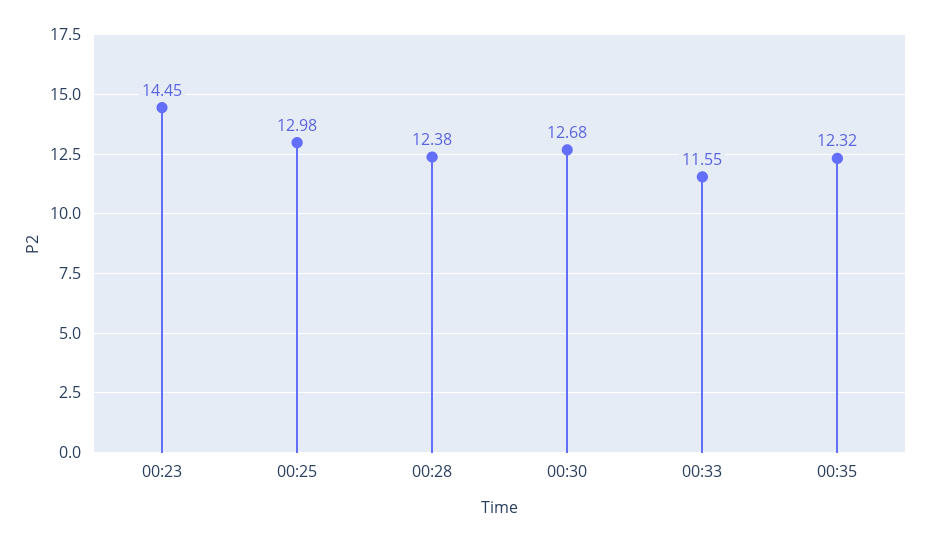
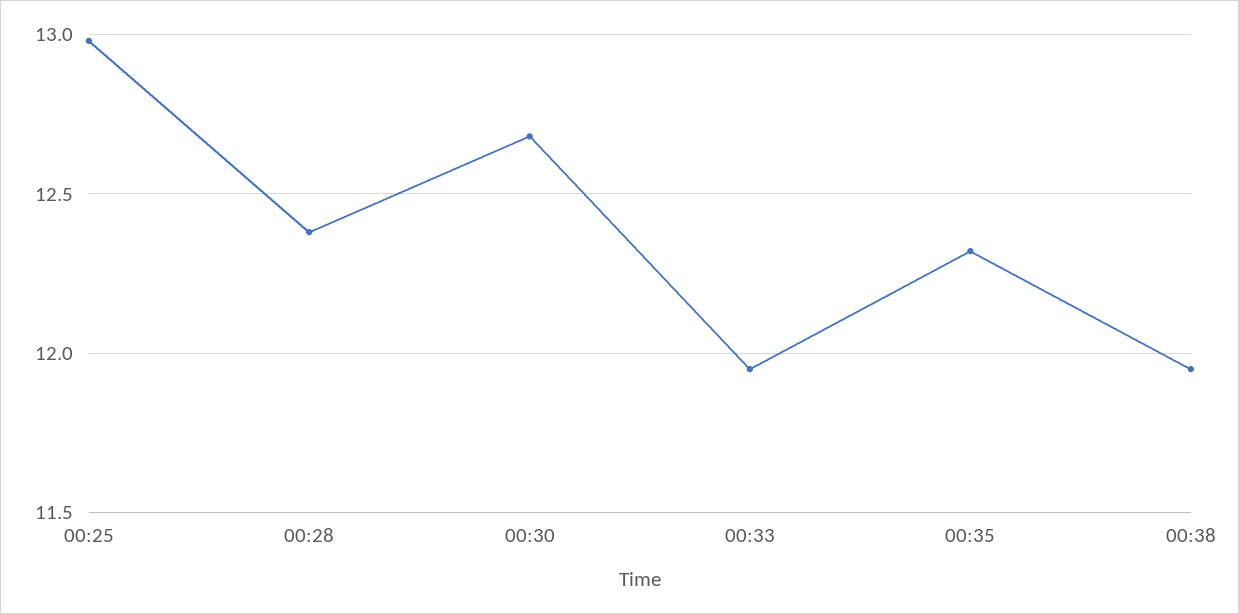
00:23: 14.45 -> none
00:33: 11.55 -> 11.95
00:38: none -> 11.95

